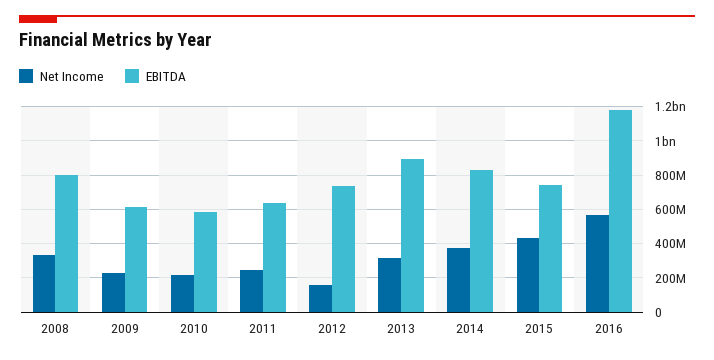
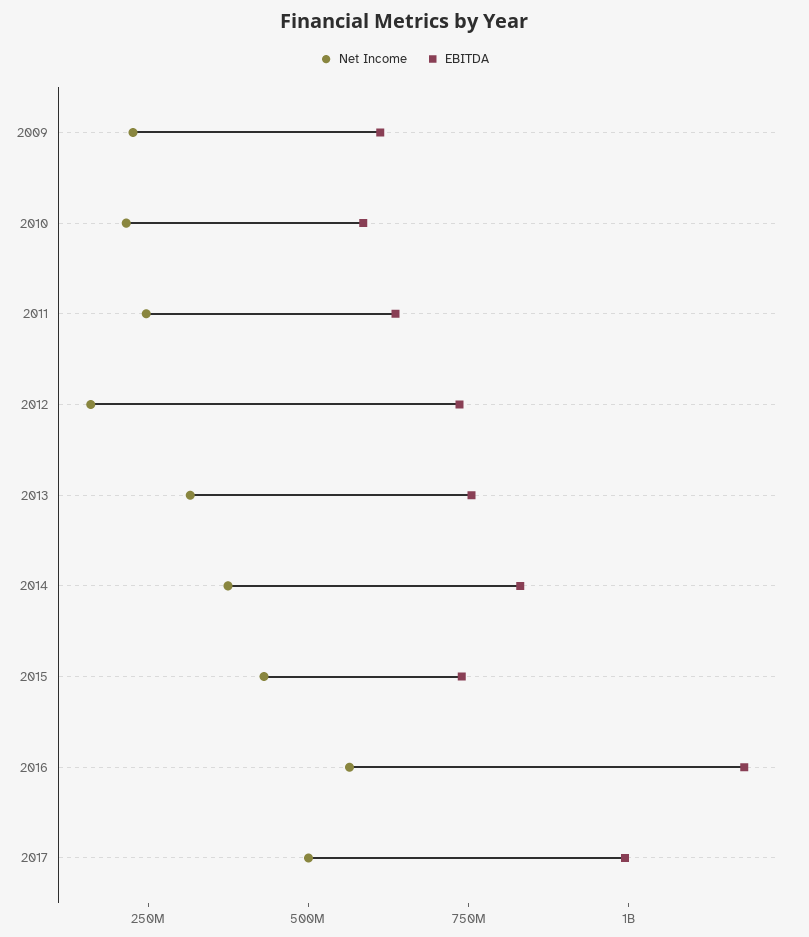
Net Income, 2008: 350000000 -> none
EBITDA, 2008: 800000000 -> none
EBITDA, 2013: 900000000 -> 750000000
Net Income, 2017: none -> 500000000
EBITDA, 2017: none -> 1000000000

